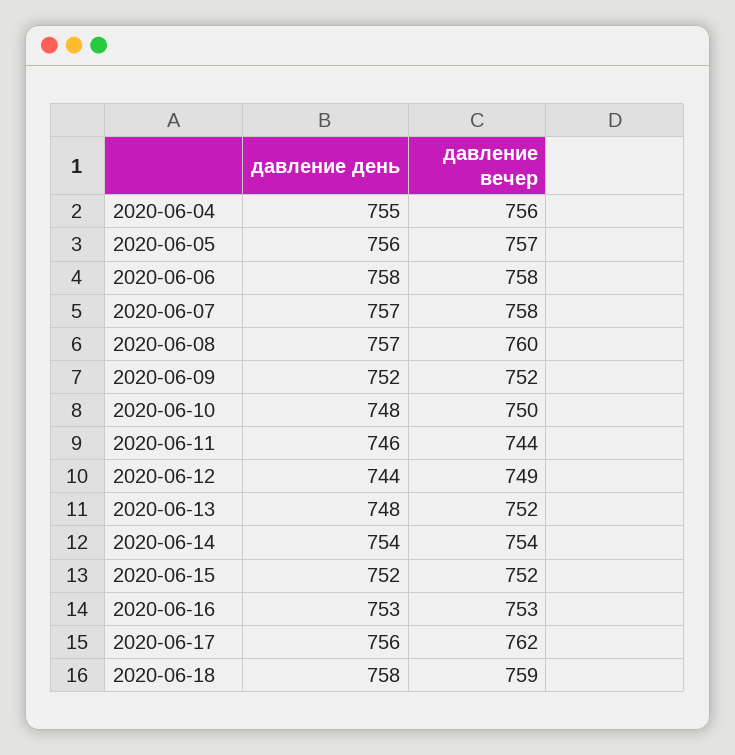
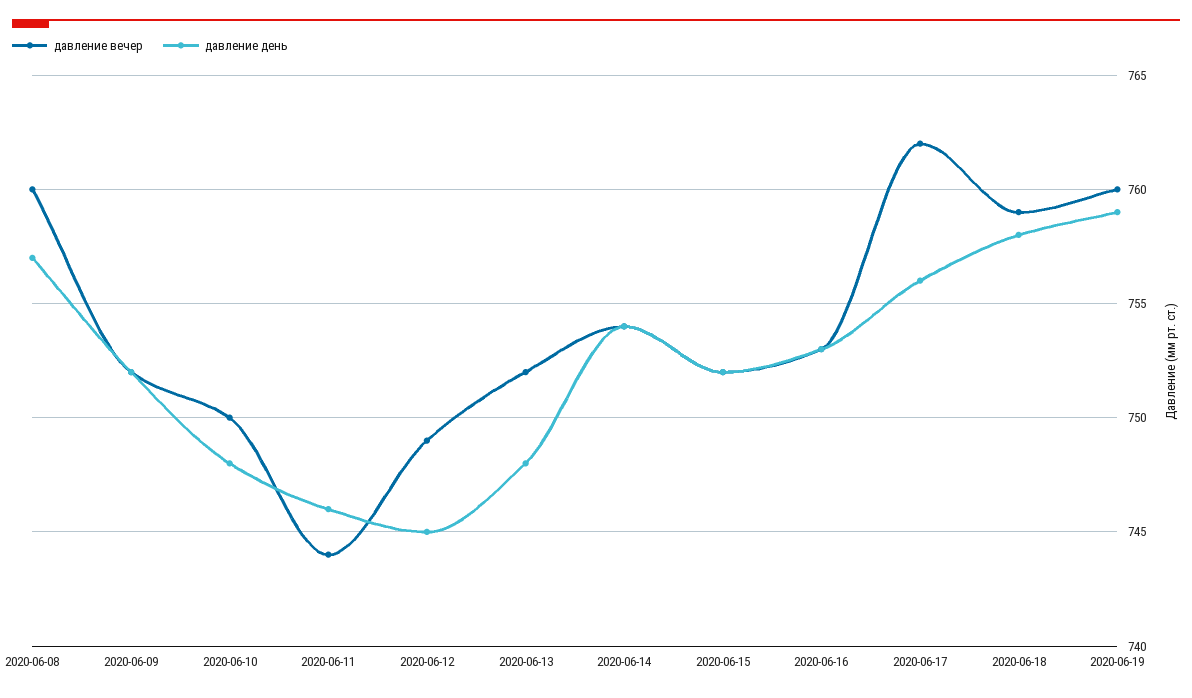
давление день, 2020-06-04: 755 -> none
давление вечер, 2020-06-04: 756 -> none
давление день, 2020-06-05: 756 -> none
давление вечер, 2020-06-05: 757 -> none
давление день, 2020-06-06: 758 -> none
давление вечер, 2020-06-06: 758 -> none
давление день, 2020-06-07: 757 -> none
давление вечер, 2020-06-07: 758 -> none
давление день, 2020-06-12: 744 -> 745
давление вечер, 2020-06-19: none -> 760
давление день, 2020-06-19: none -> 759

